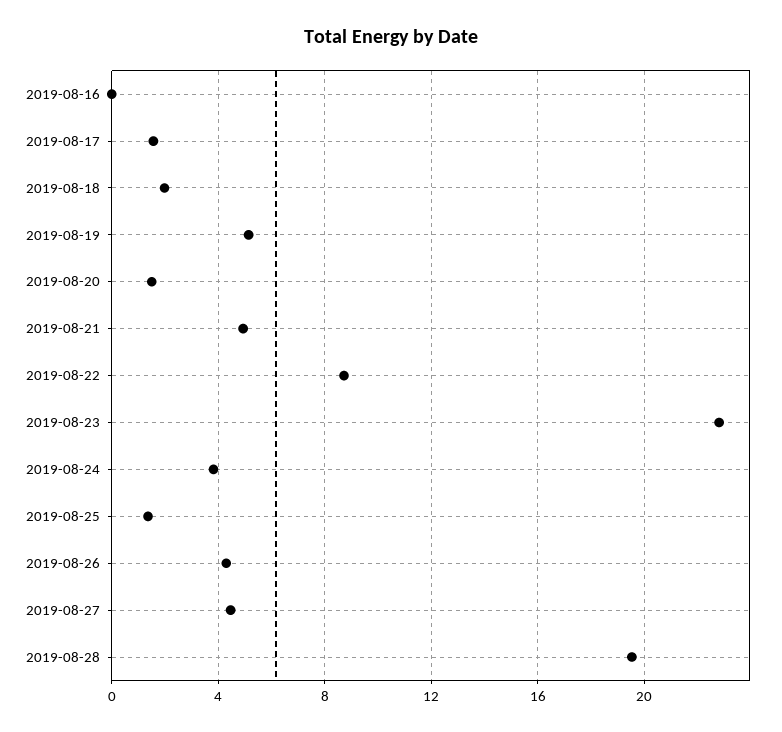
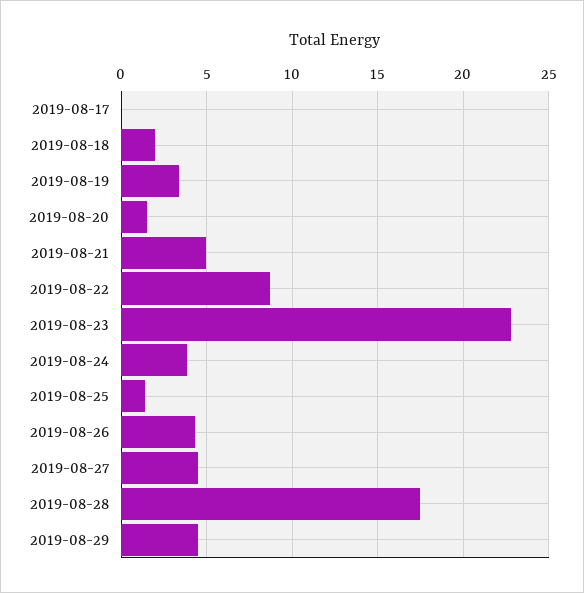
2019-08-16: 0 -> none
2019-08-17: 1.5 -> 0
2019-08-19: 5 -> 3.5
2019-08-28: 19.5 -> 17.5
2019-08-29: none -> 4.5

